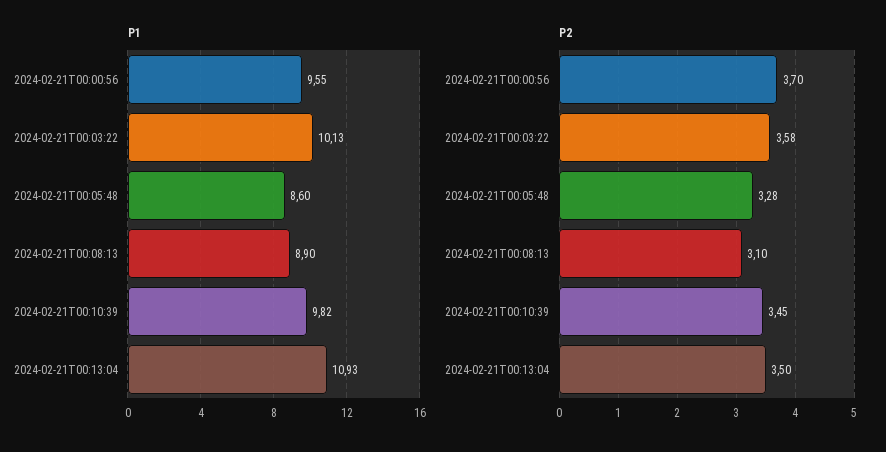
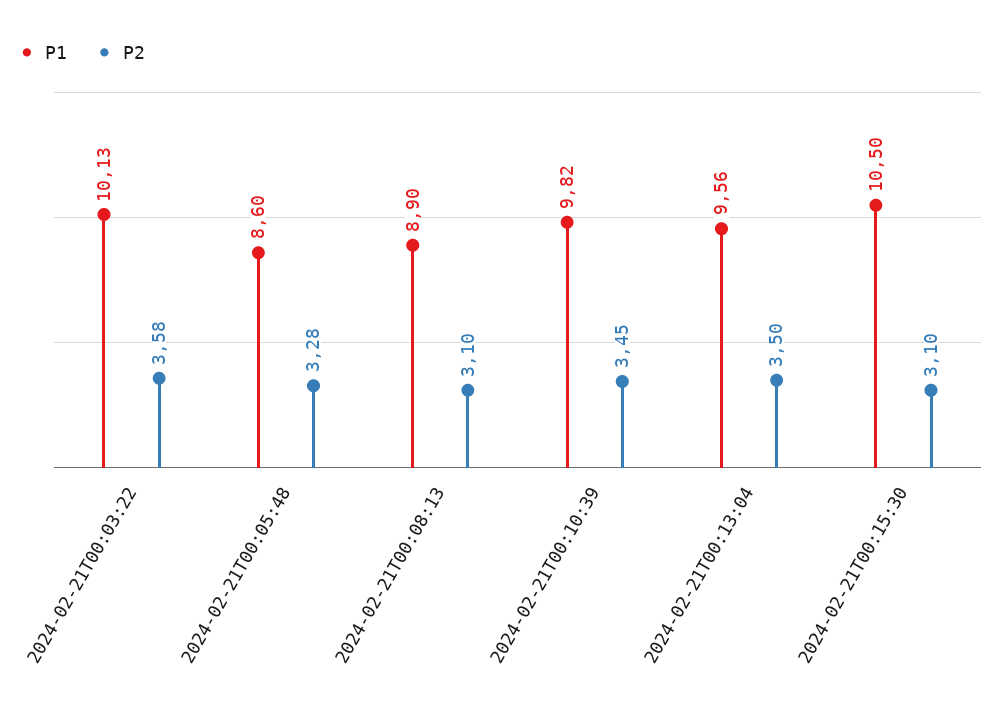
P1, 2024-02-21T00:00:56: 9.55 -> none
P1, 2024-02-21T00:13:04: 10.93 -> 9.56
P2, 2024-02-21T00:00:56: 3.7 -> none
P1, 2024-02-21T00:15:30: none -> 10.5
P2, 2024-02-21T00:15:30: none -> 3.1

